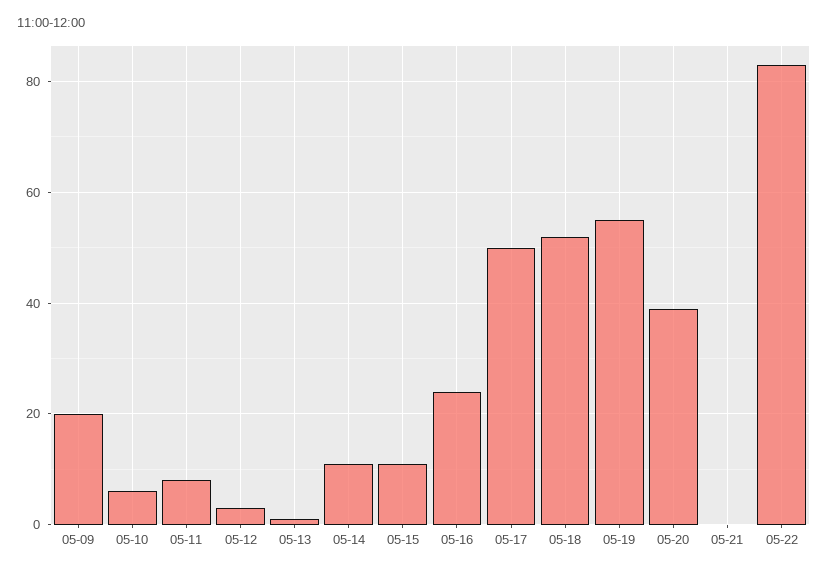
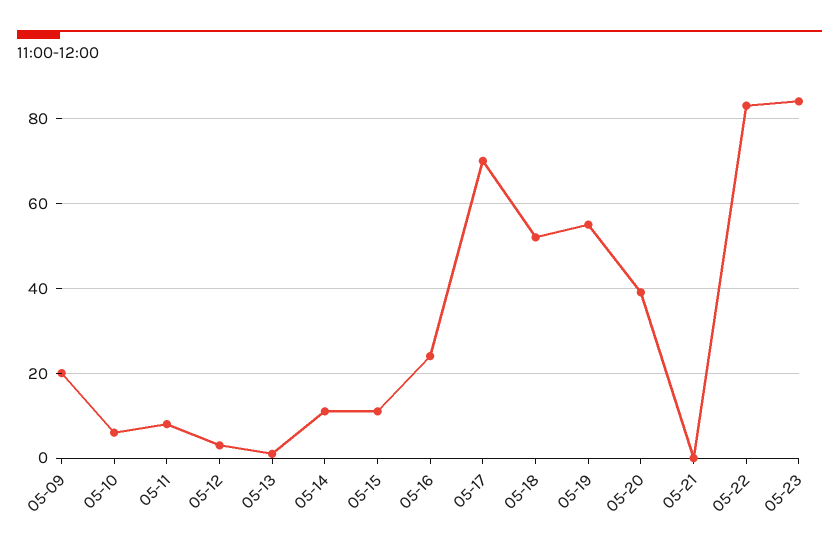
05-17: 50 -> 70
05-23: none -> 85

